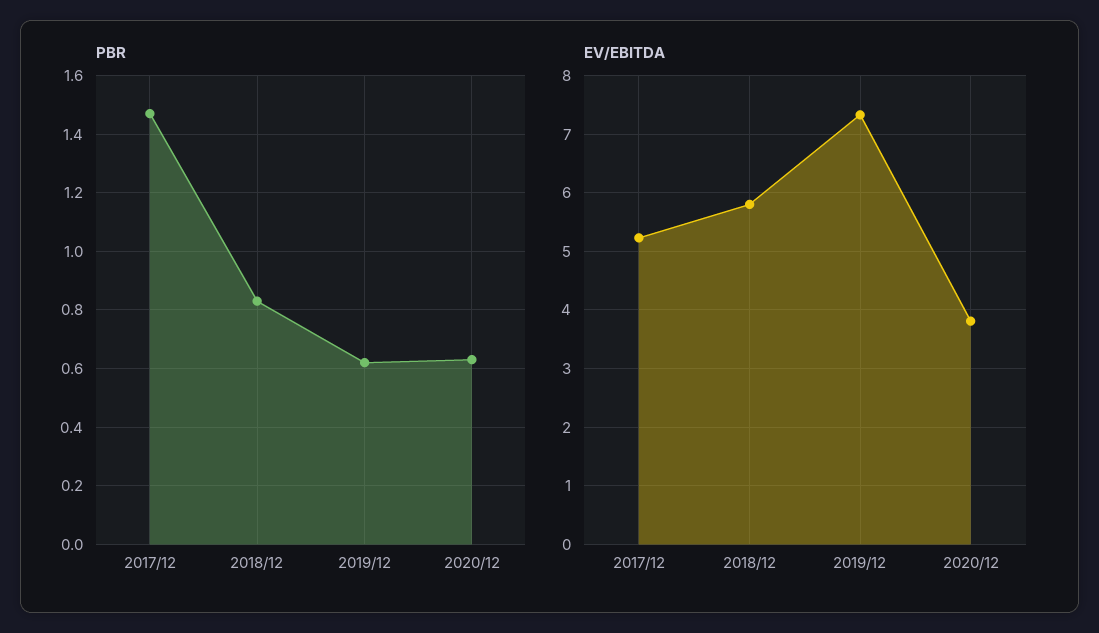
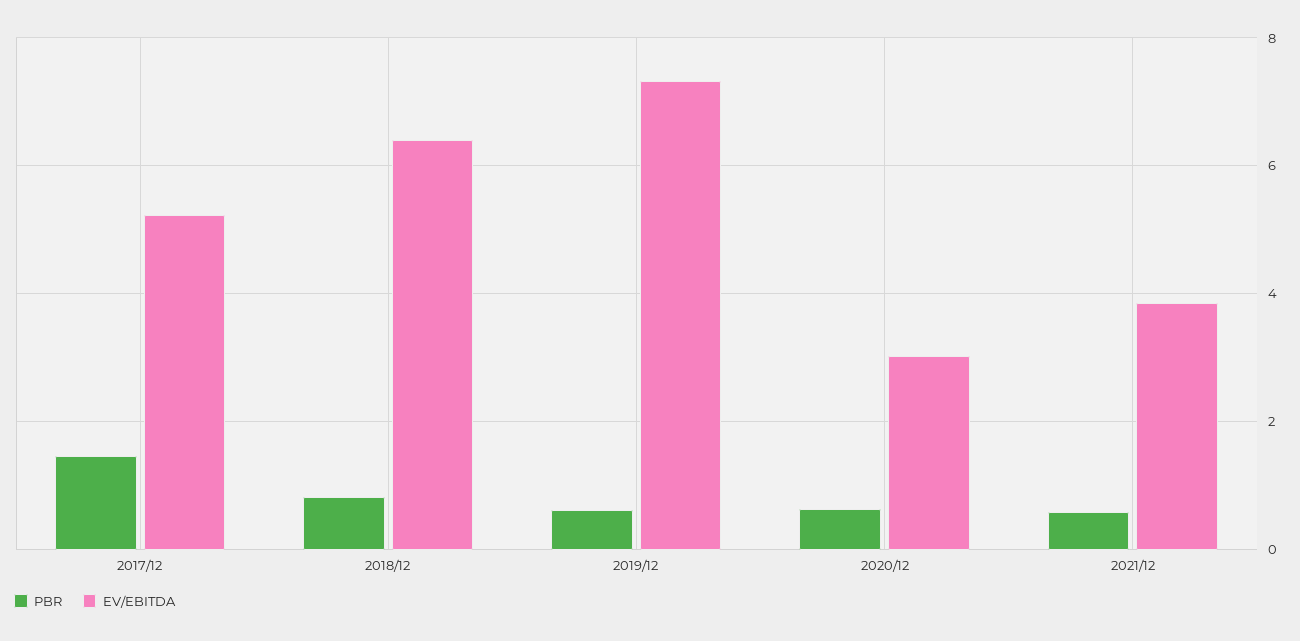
EV/EBITDA, 2018/12: 5.8 -> 6.4
EV/EBITDA, 2020/12: 3.8 -> 3
PBR, 2021/12: none -> 0.6
EV/EBITDA, 2021/12: none -> 3.8

